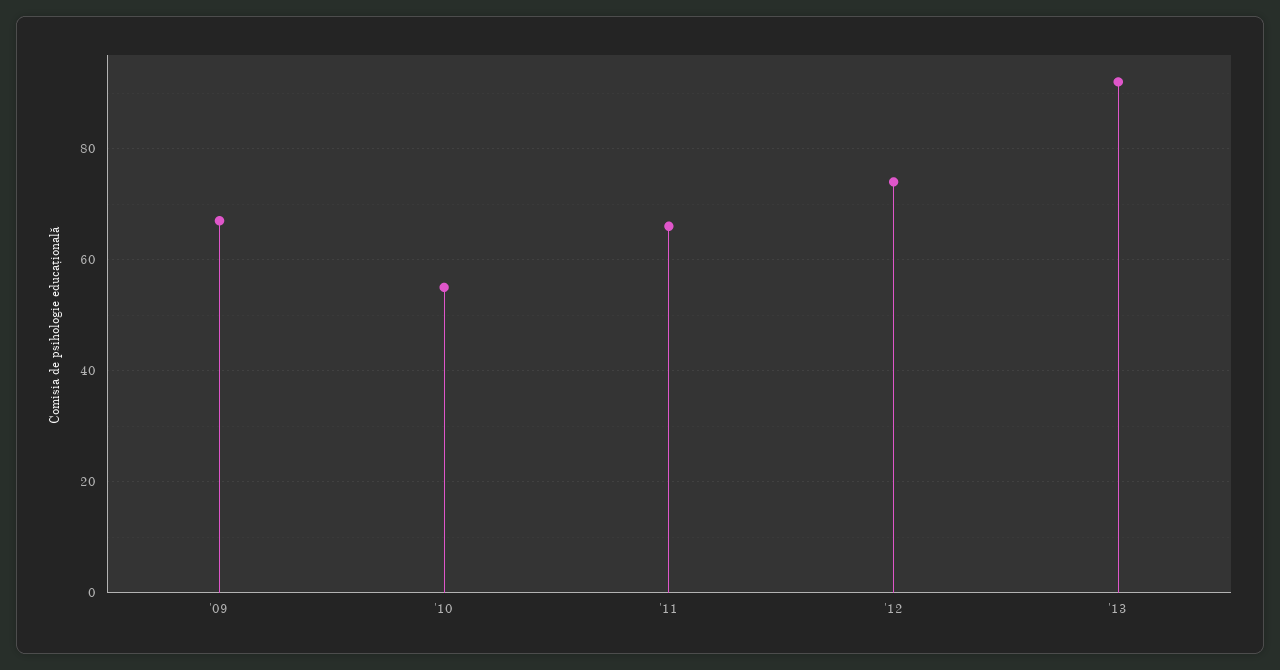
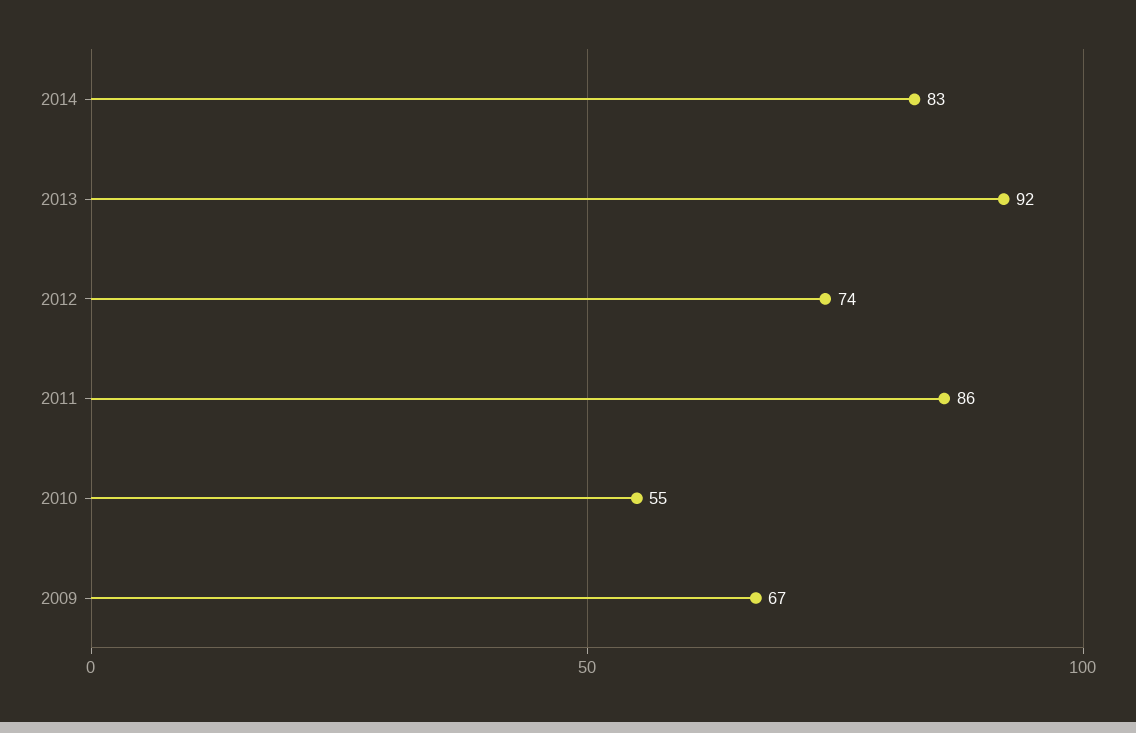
'11: 65 -> 86
2014: none -> 83

